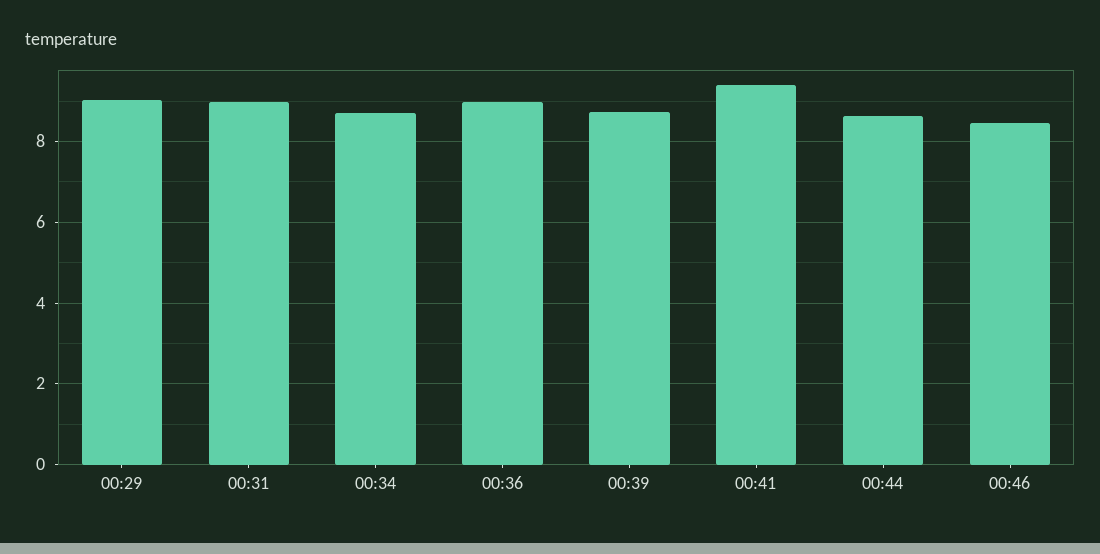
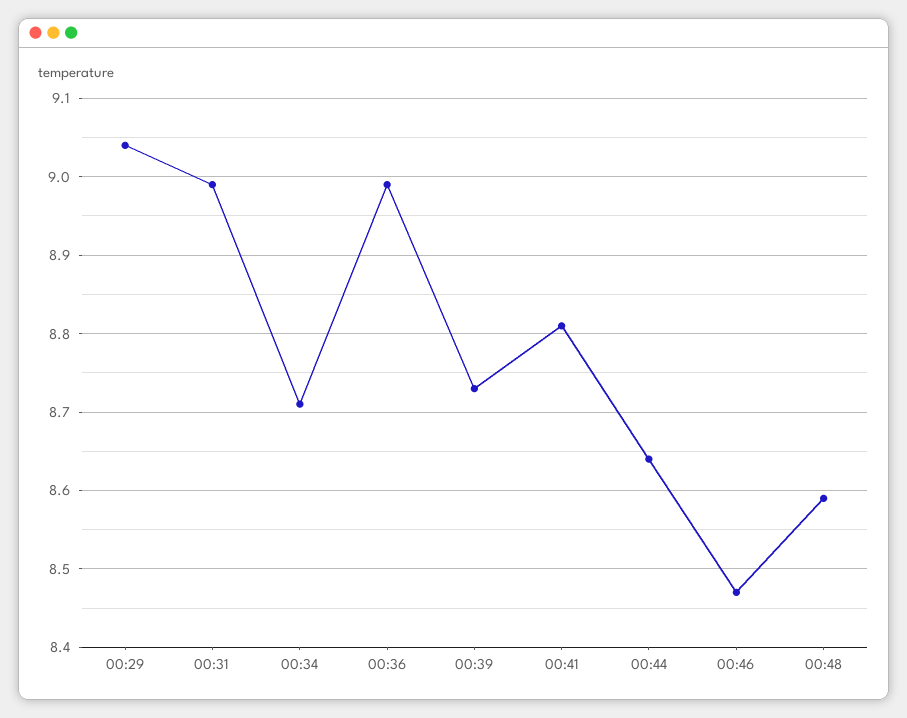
00:41: 9.4 -> 8.81
00:48: none -> 8.59

